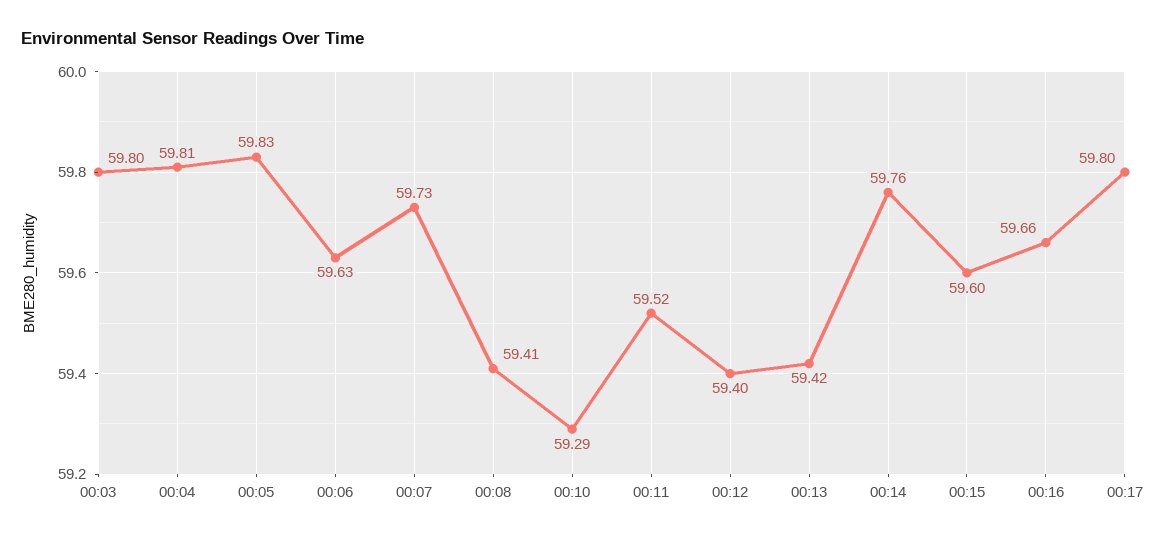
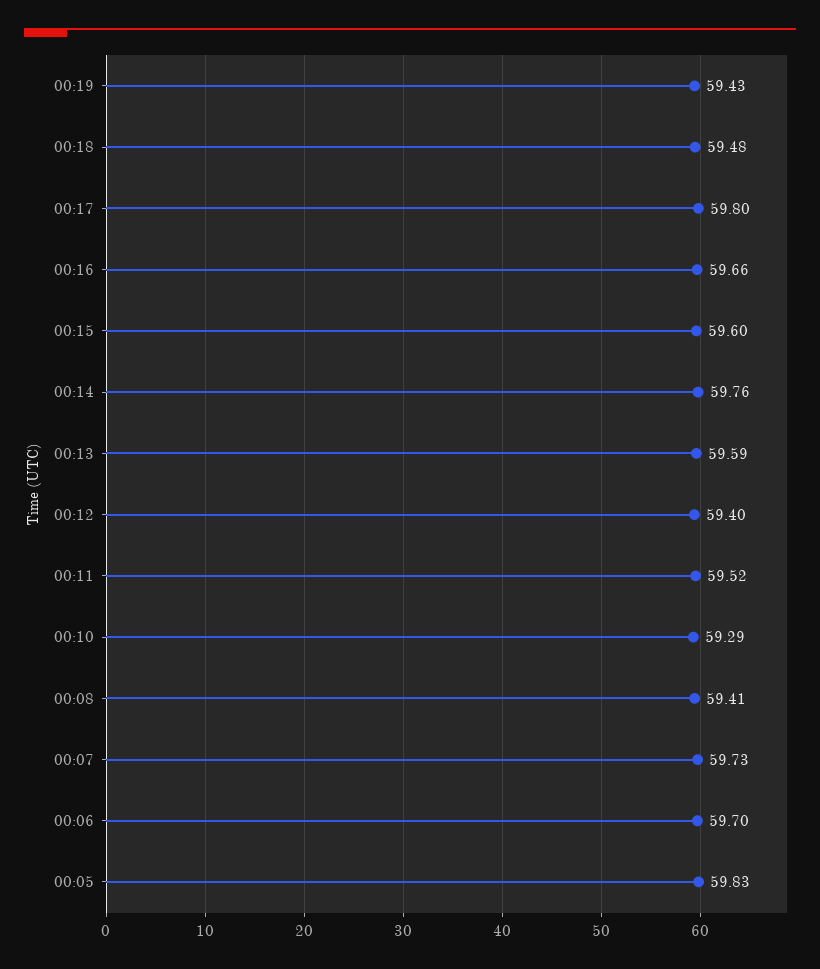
00:03: 59.8 -> none
00:04: 59.81 -> none
00:06: 59.63 -> 59.7
00:13: 59.42 -> 59.59
00:19: none -> 59.43
00:18: none -> 59.48

